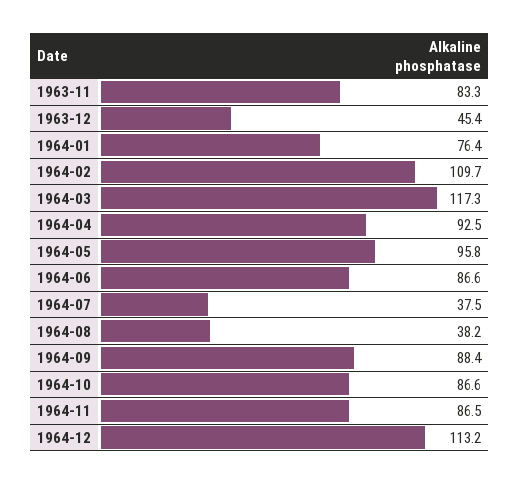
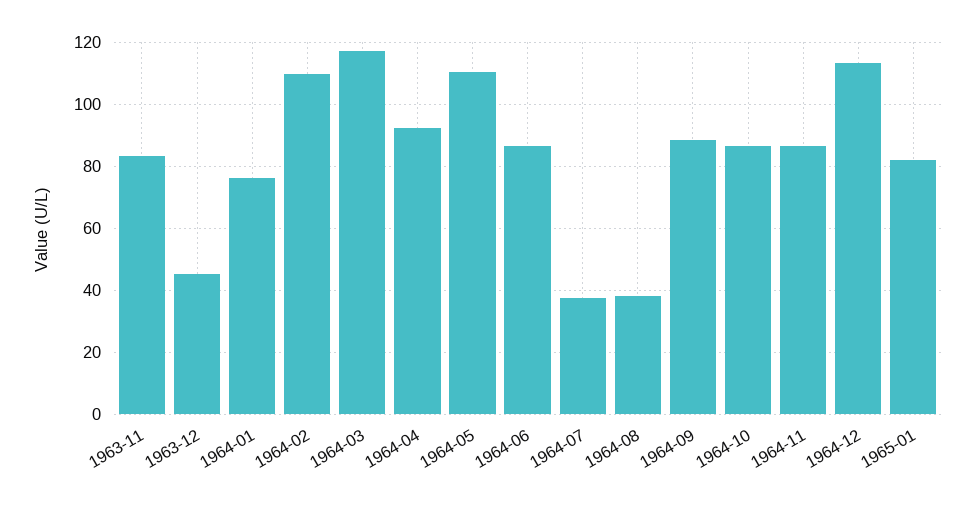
1964-05: 95.8 -> 110
1965-01: none -> 82

